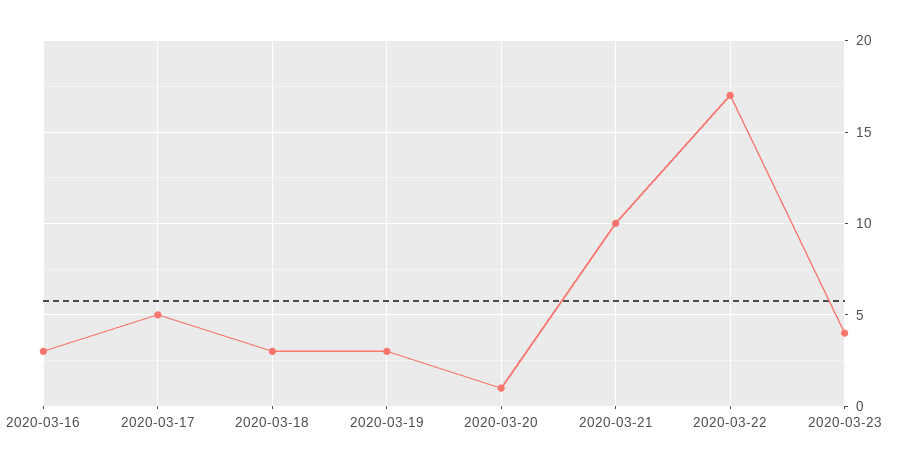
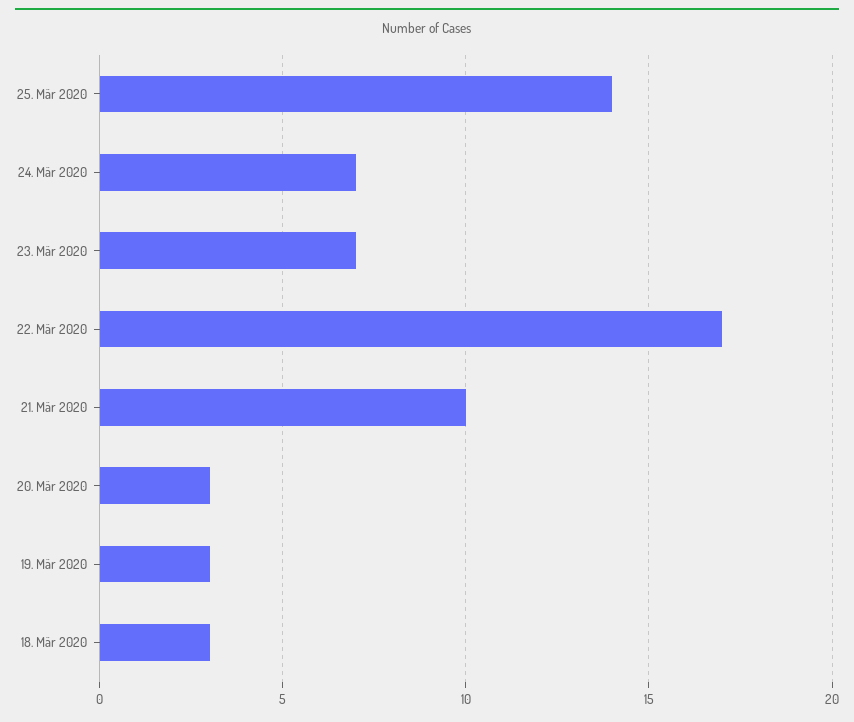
2020-03-16: 3 -> none
2020-03-17: 5 -> none
2020-03-20: 1 -> 3
2020-03-23: 4 -> 7
25. Mär 2020: none -> 14
24. Mär 2020: none -> 7

